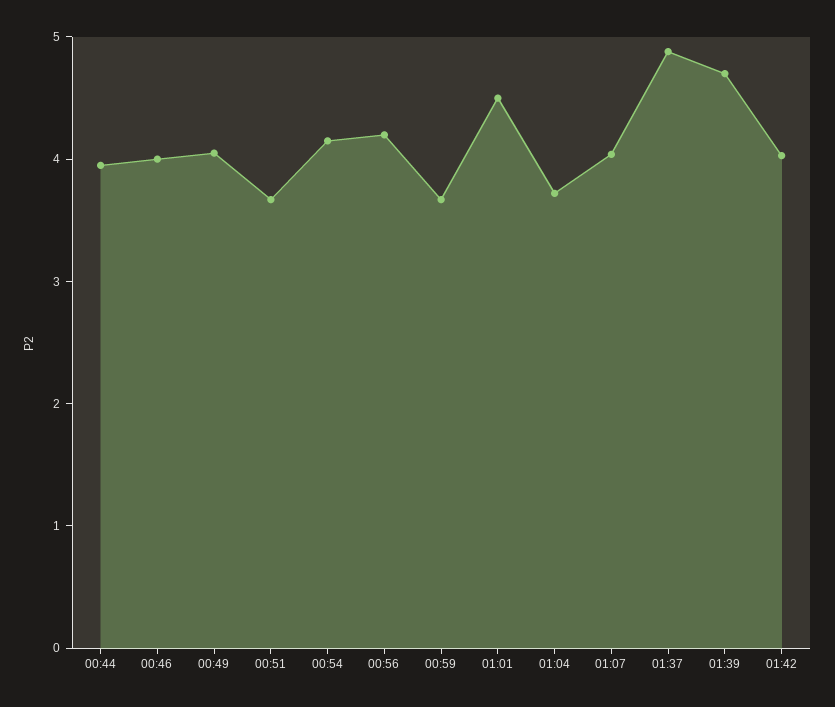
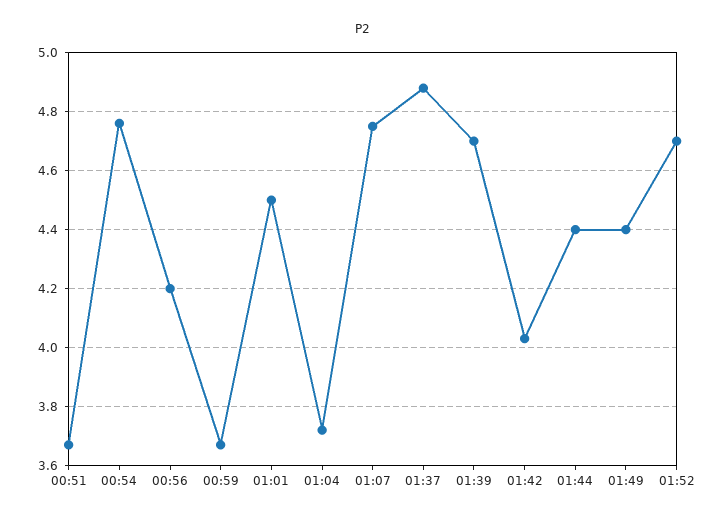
00:44: 4 -> none
00:46: 4 -> none
00:49: 4 -> none
00:54: 4.2 -> 4.75
01:07: 4 -> 4.75
01:44: none -> 4.4
01:49: none -> 4.4
01:52: none -> 4.7

